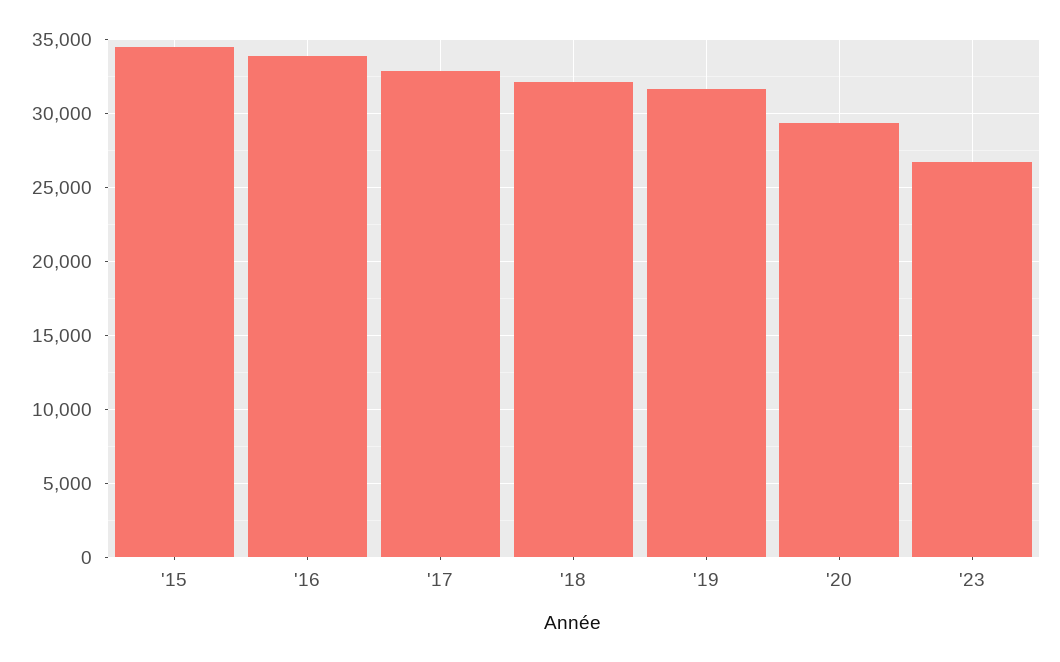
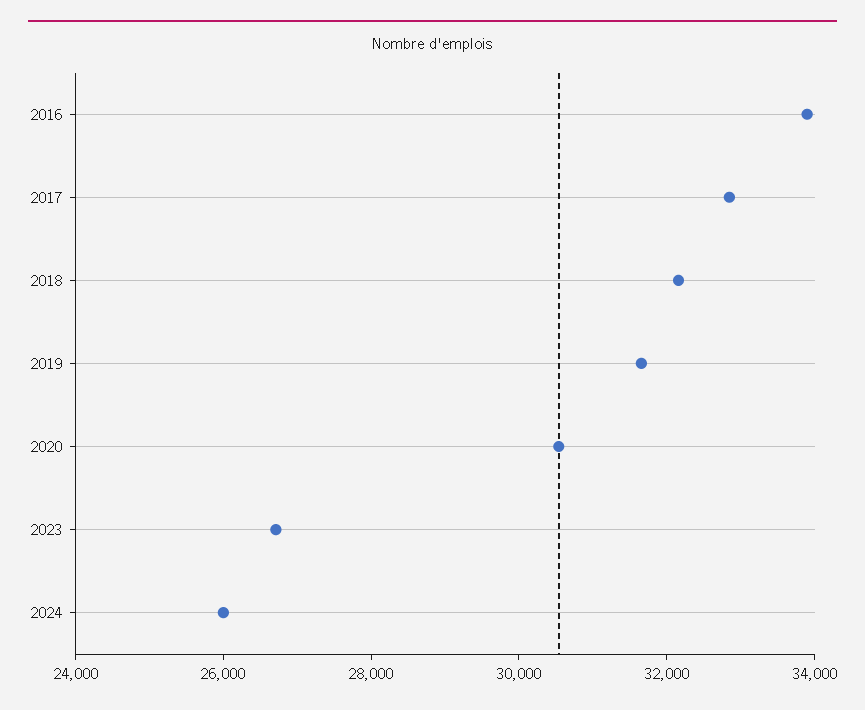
'15: 34500 -> none
'20: 29500 -> 30500
2024: none -> 26000

